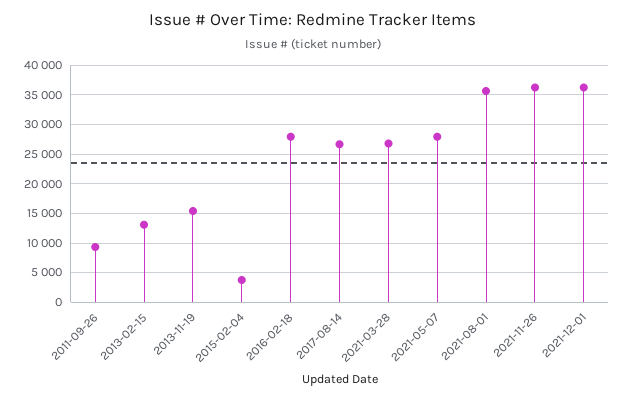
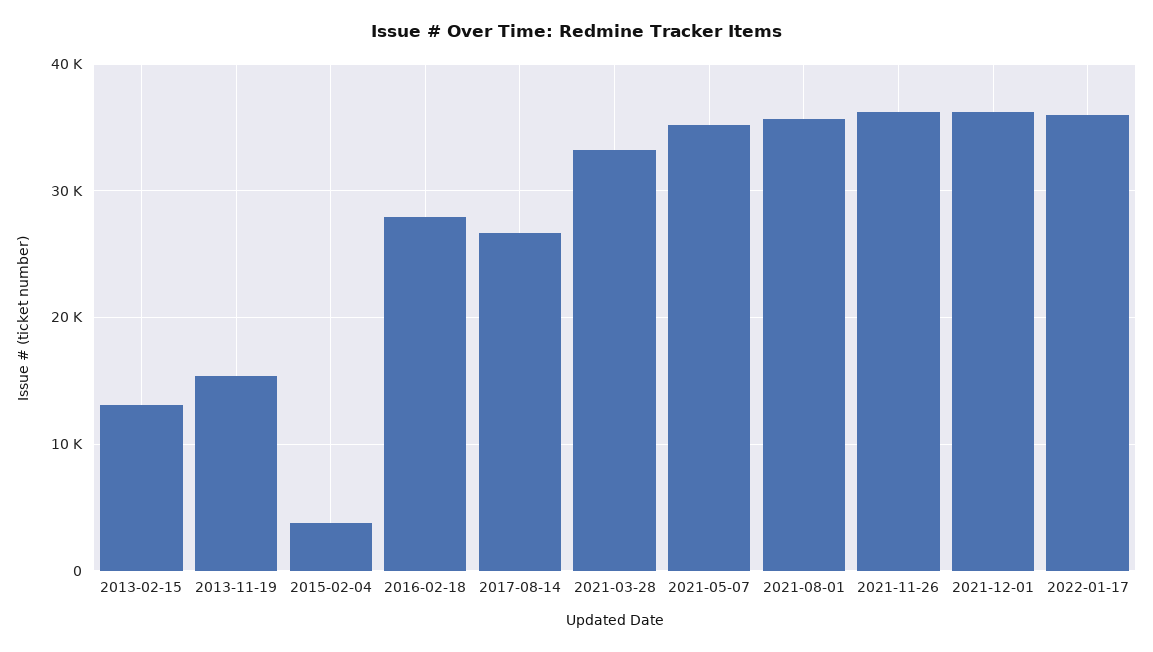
2011-09-26: 10000 -> none
2021-03-28: 27500 -> 33000
2021-05-07: 27500 -> 35000
2022-01-17: none -> 36000

